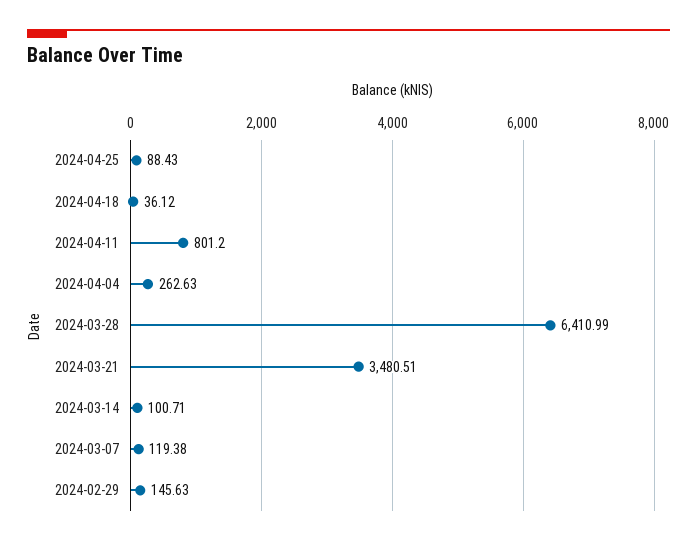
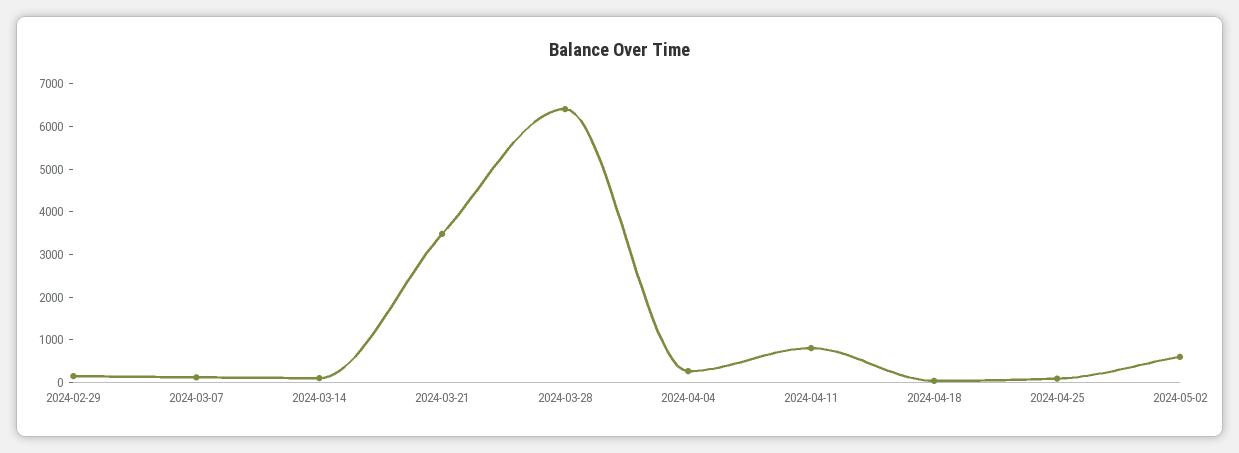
2024-05-02: none -> 600

